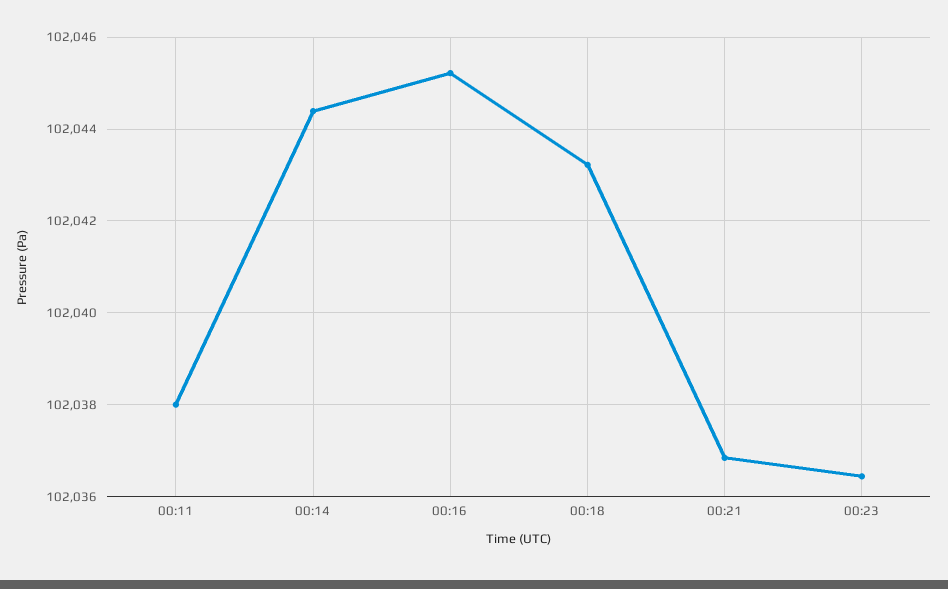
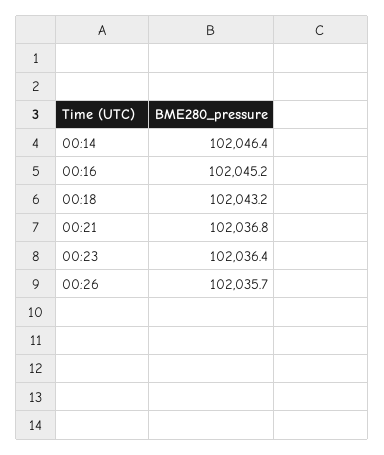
00:11: 102038 -> none
00:14: 102044.4 -> 102046.4
00:26: none -> 102035.7

